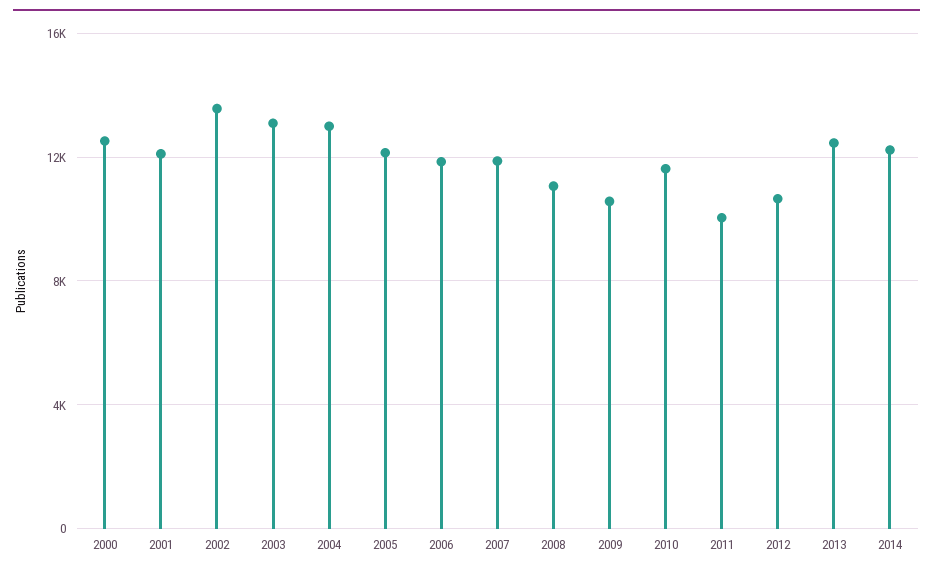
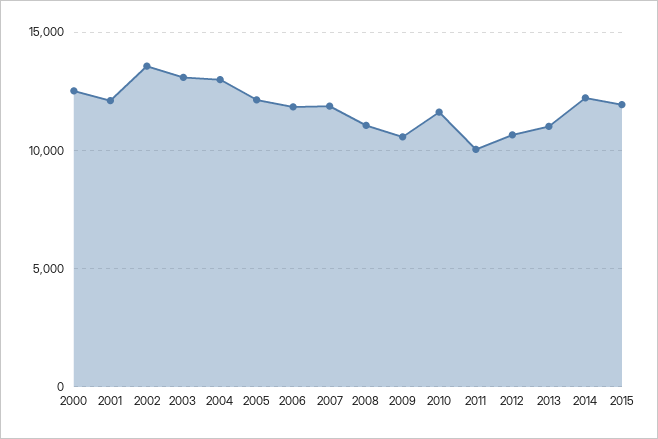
2013: 12500 -> 11000
2015: none -> 12000

